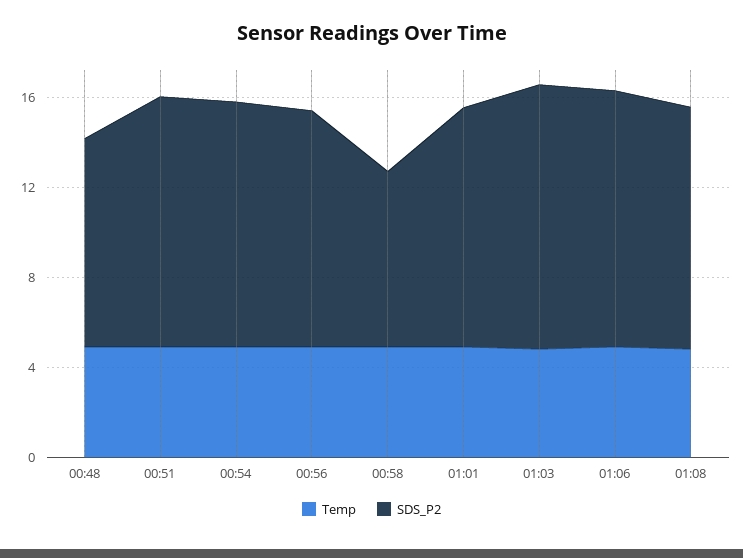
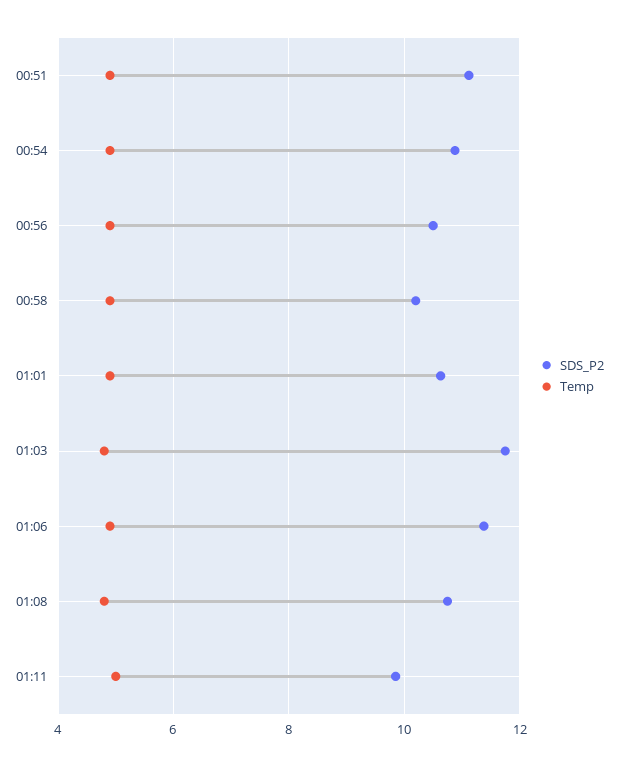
Temp, 00:48: 5 -> none
SDS_P2, 00:48: 9 -> none
SDS_P2, 00:58: 8 -> 10.2
SDS_P2, 01:11: none -> 9.8
Temp, 01:11: none -> 5

